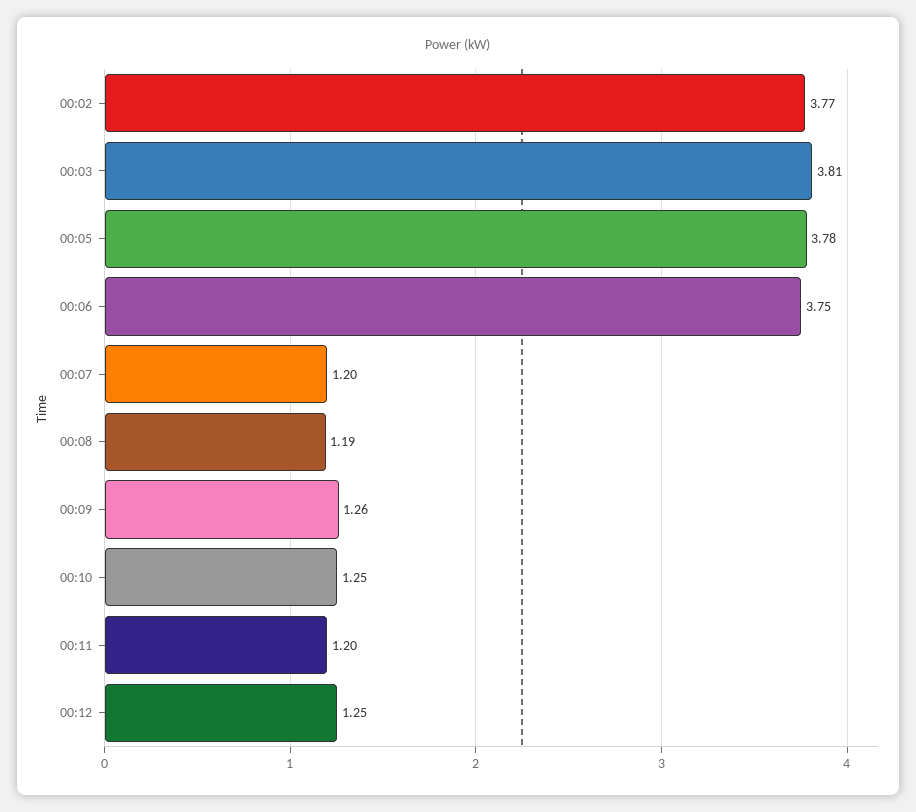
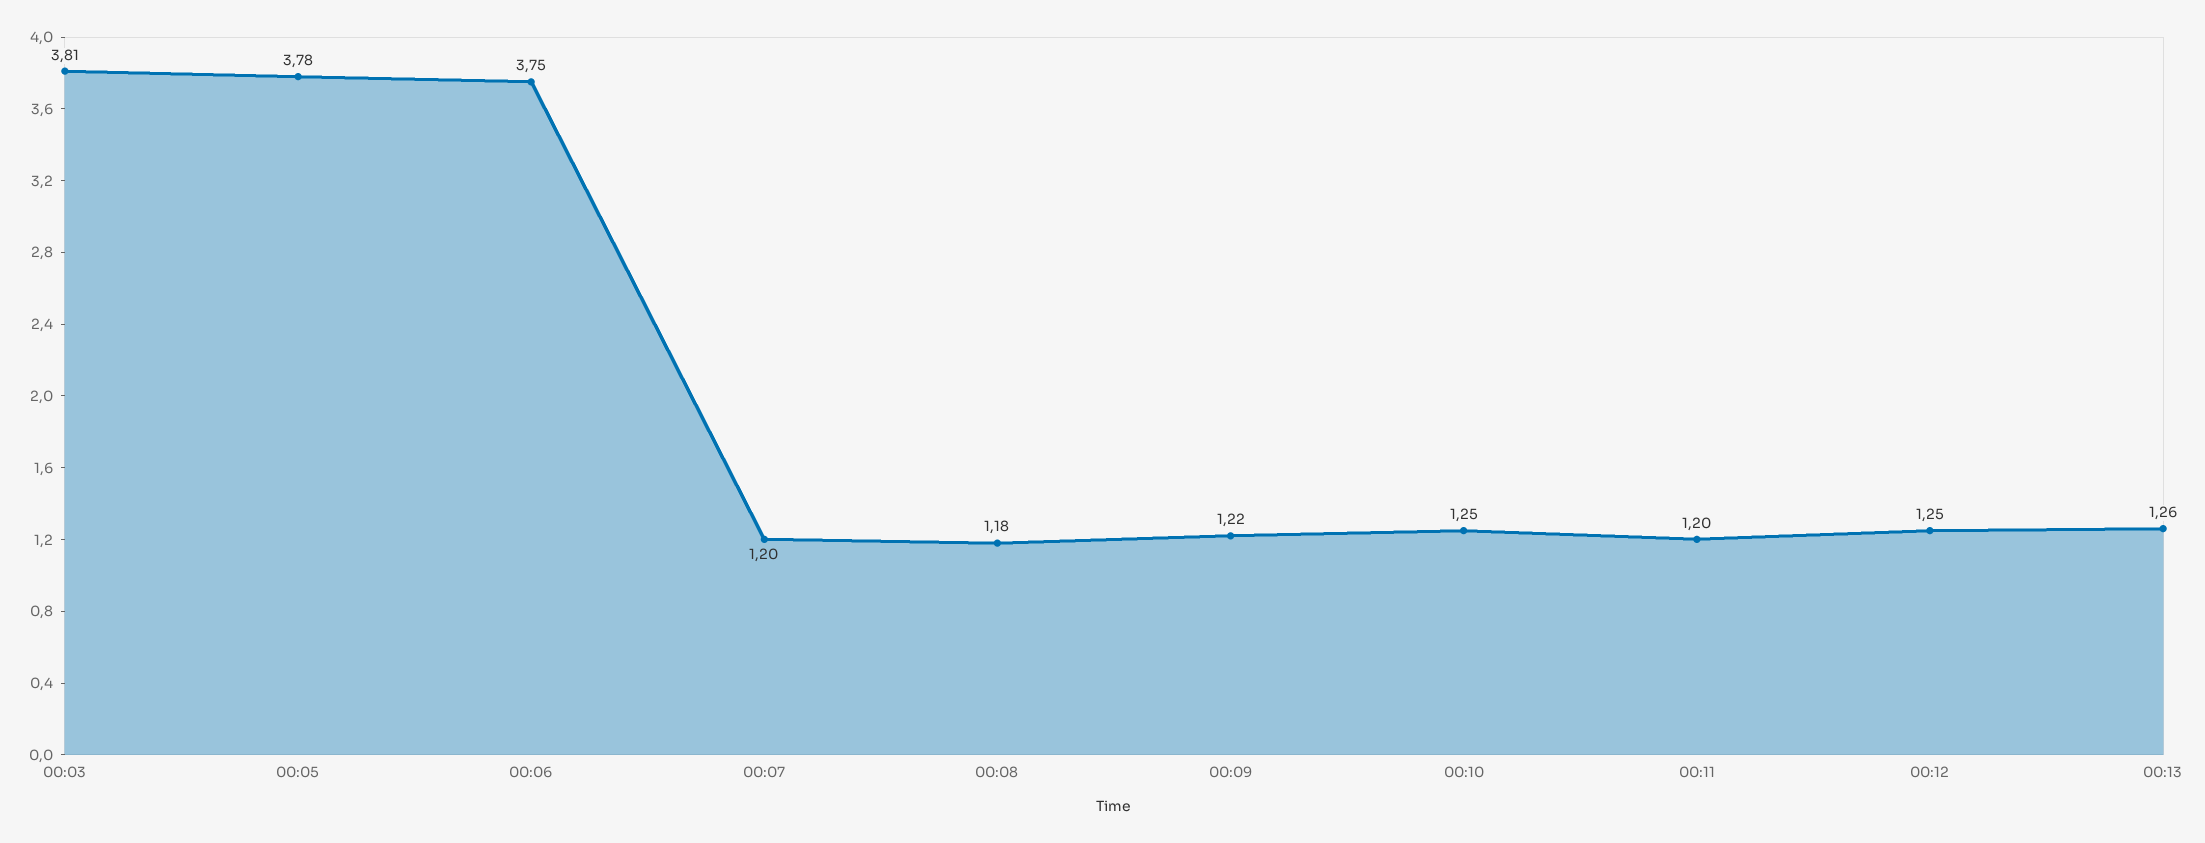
00:02: 3.77 -> none
00:08: 1.19 -> 1.18
00:09: 1.26 -> 1.22
00:13: none -> 1.26

